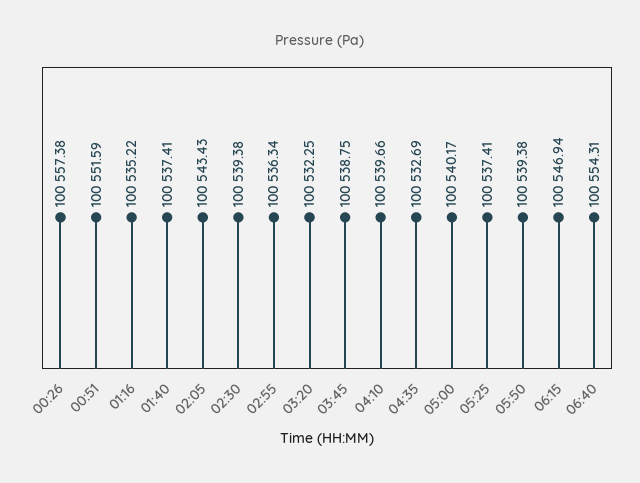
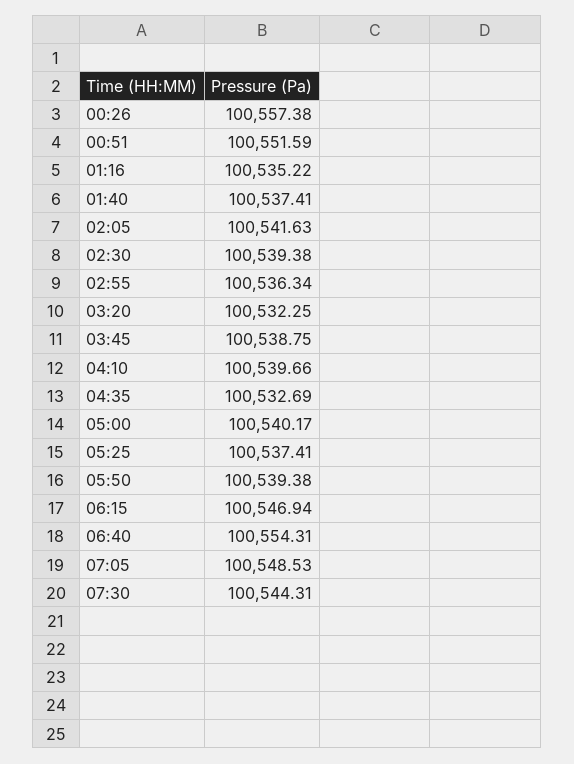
02:05: 100543.43 -> 100541.63
07:05: none -> 100548.53
07:30: none -> 100544.31

